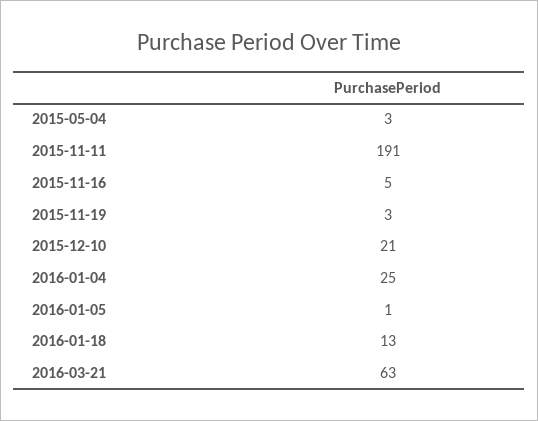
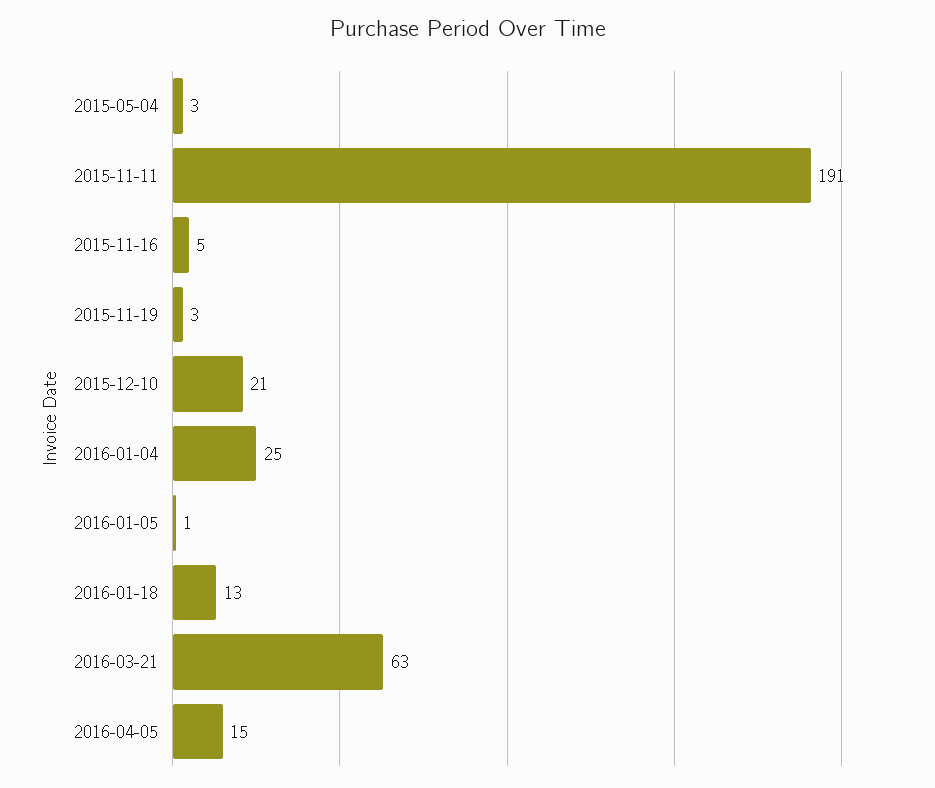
2016-04-05: none -> 15

